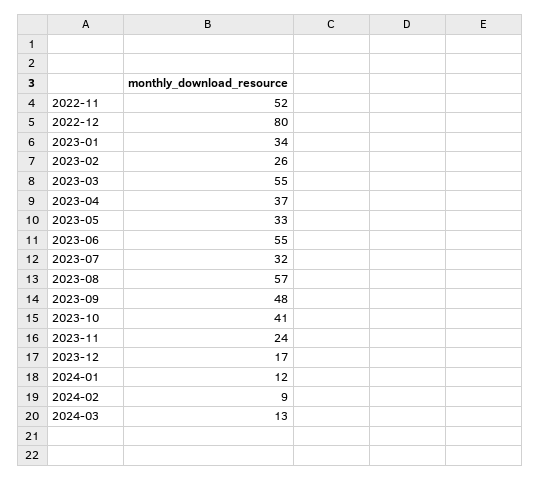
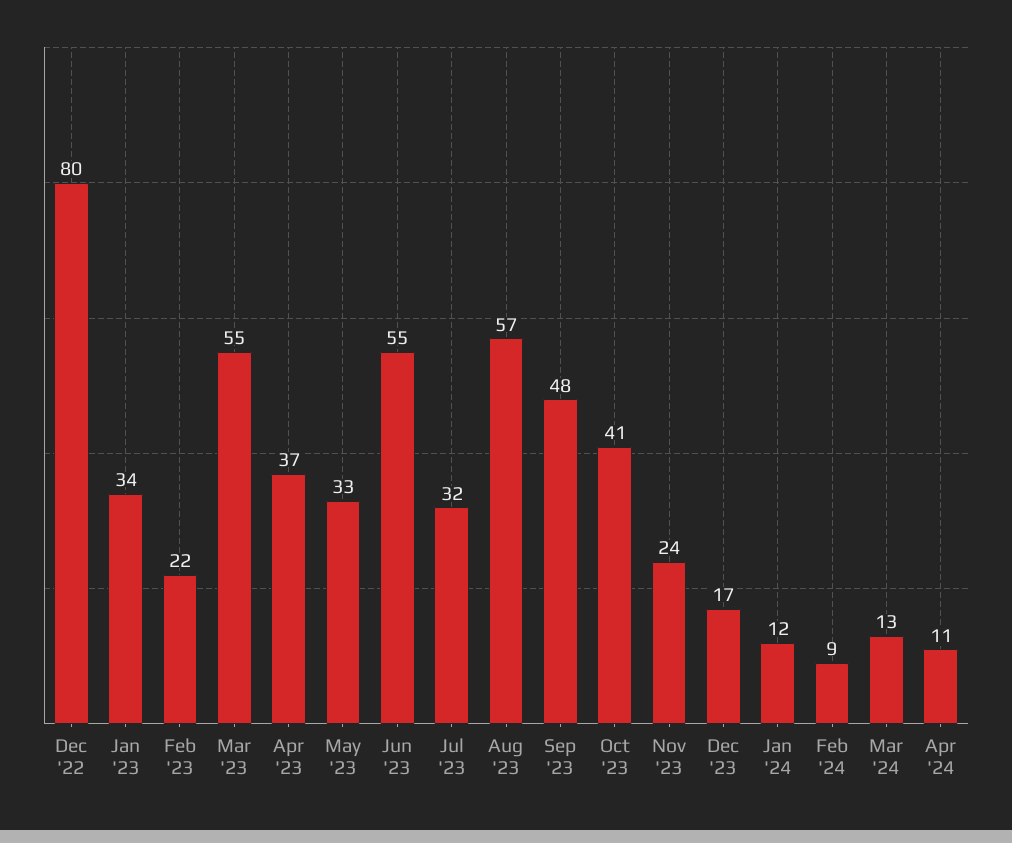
2022-11: 52 -> none
2023-02: 26 -> 22
Apr '24: none -> 11

